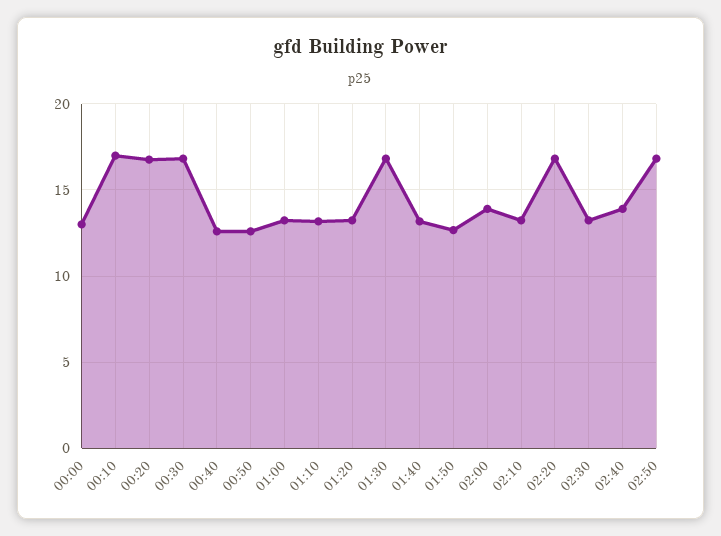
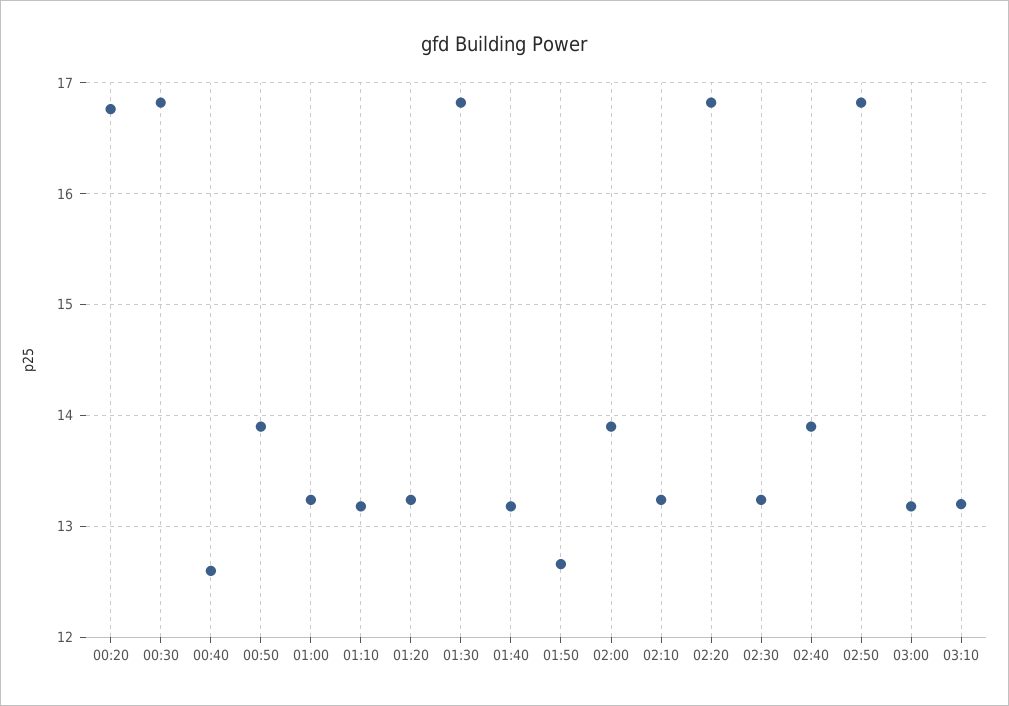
00:00: 13 -> none
00:10: 17 -> none
00:50: 12.5 -> 13.9
03:00: none -> 13.2
03:10: none -> 13.2

